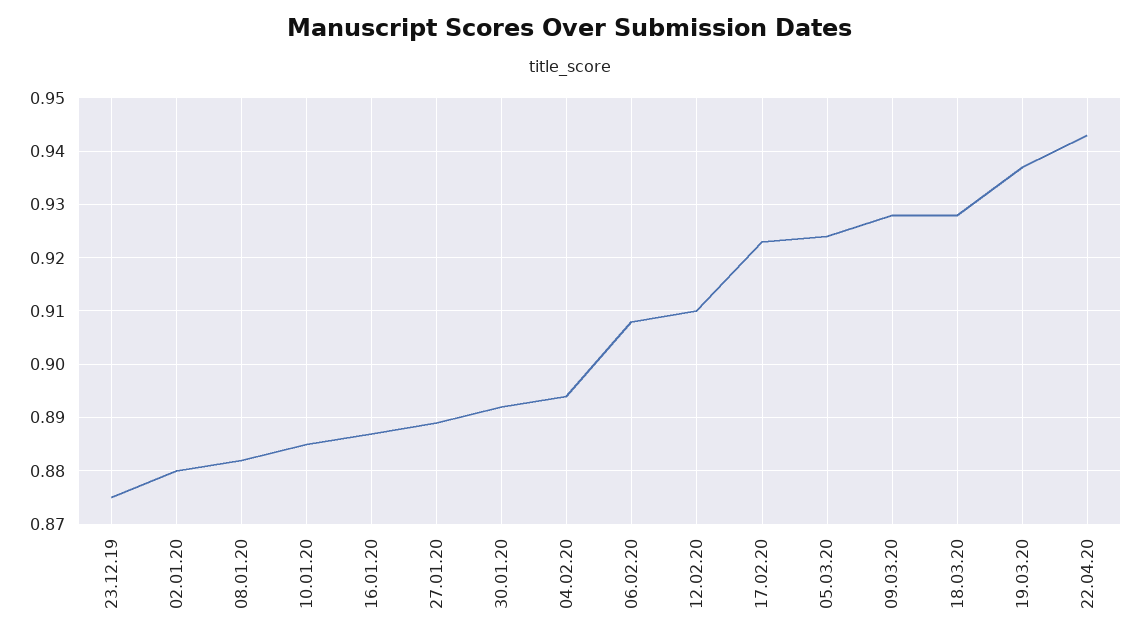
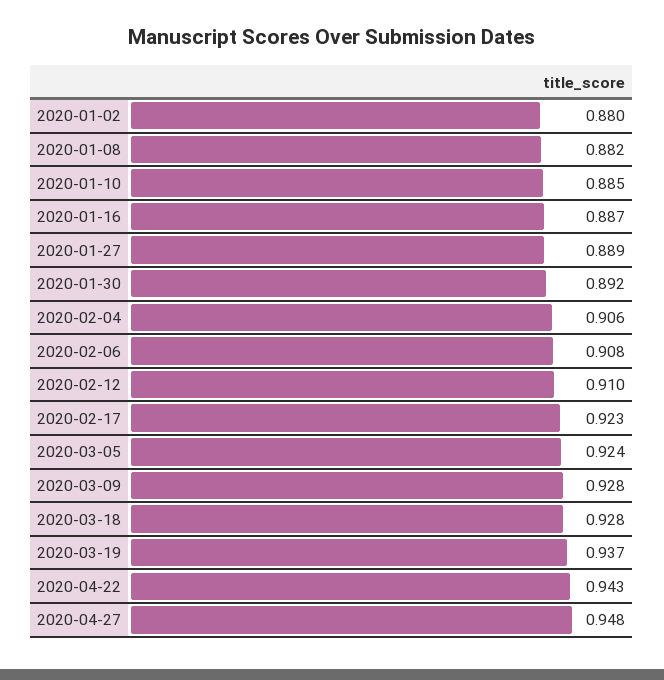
23.12.19: 0.875 -> none
04.02.20: 0.895 -> 0.906
2020-04-27: none -> 0.948

